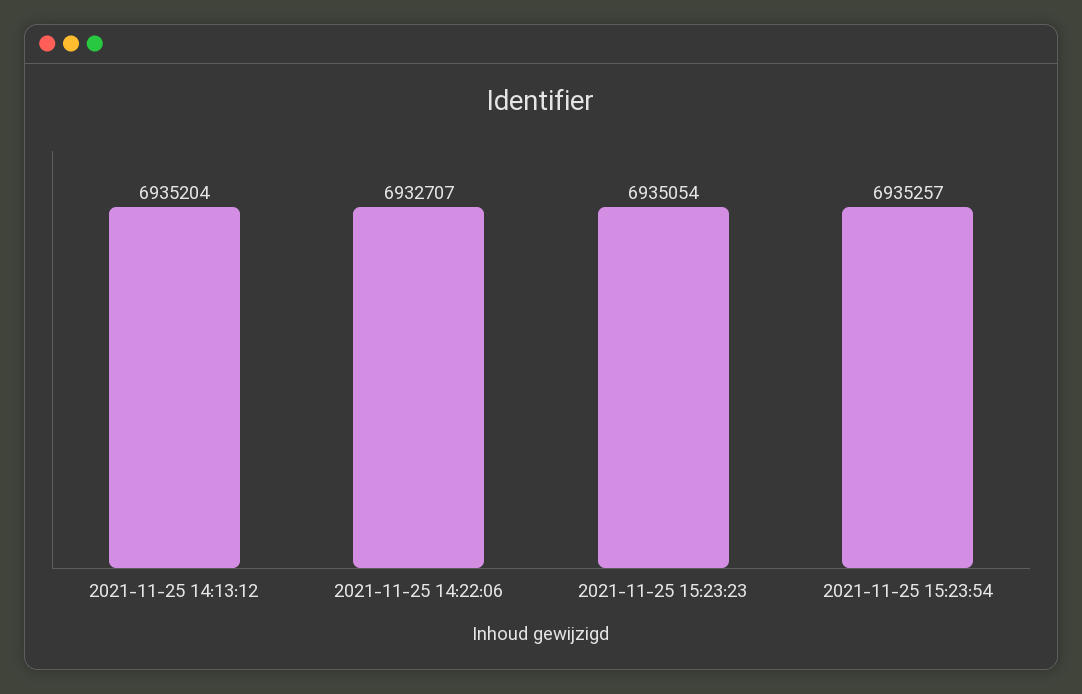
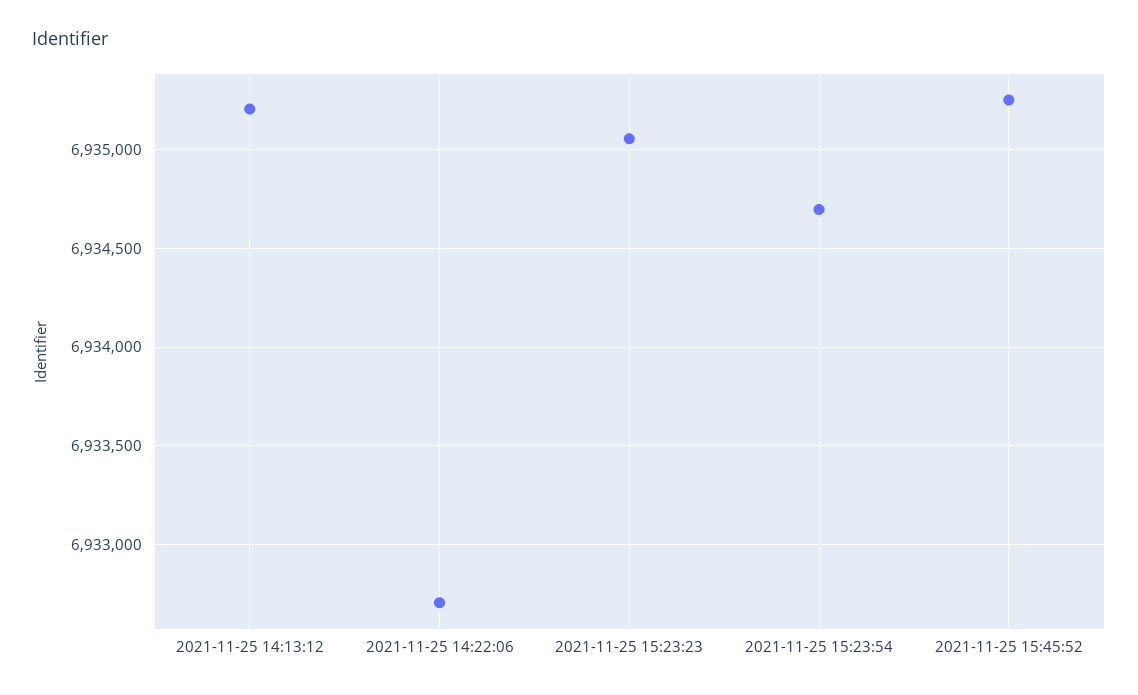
2021-11-25 15:23:54: 6935257 -> 6934700
2021-11-25 15:45:52: none -> 6935250

